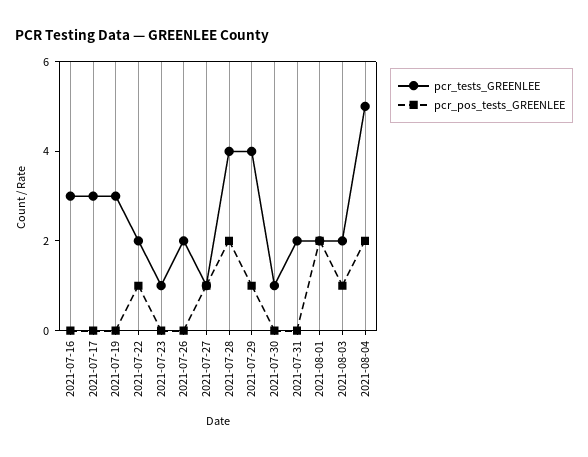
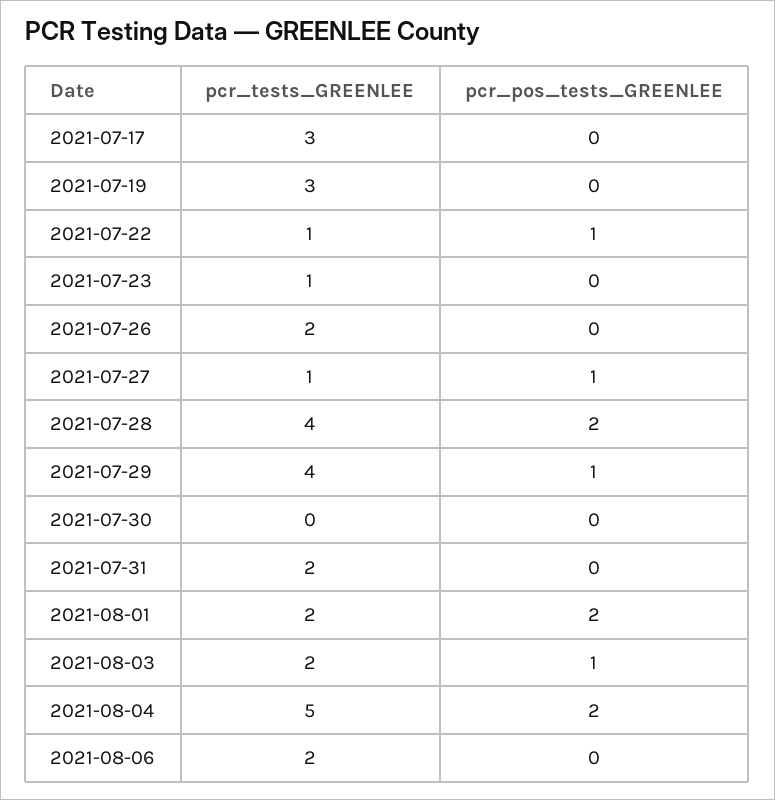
pcr_tests_GREENLEE, 2021-07-16: 3 -> none
pcr_pos_tests_GREENLEE, 2021-07-16: 0 -> none
pcr_tests_GREENLEE, 2021-07-22: 2 -> 1
pcr_tests_GREENLEE, 2021-07-30: 1 -> 0
pcr_tests_GREENLEE, 2021-08-06: none -> 2
pcr_pos_tests_GREENLEE, 2021-08-06: none -> 0

